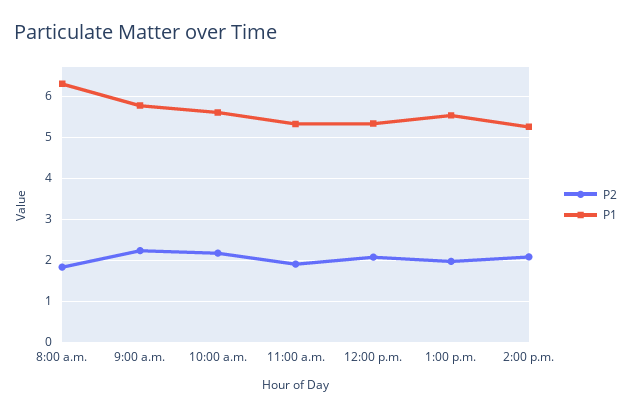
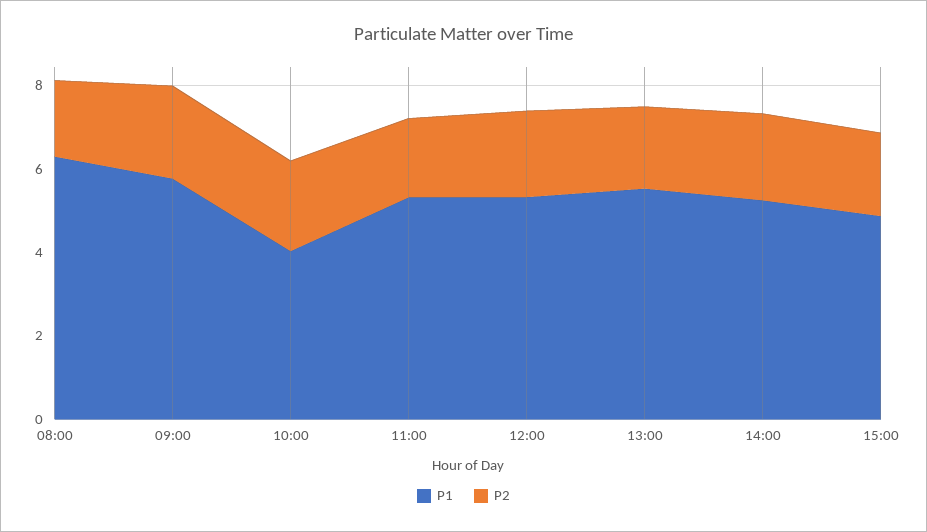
P1, 10:00 a.m.: 5.6 -> 4
P1, 15:00: none -> 5
P2, 15:00: none -> 2

